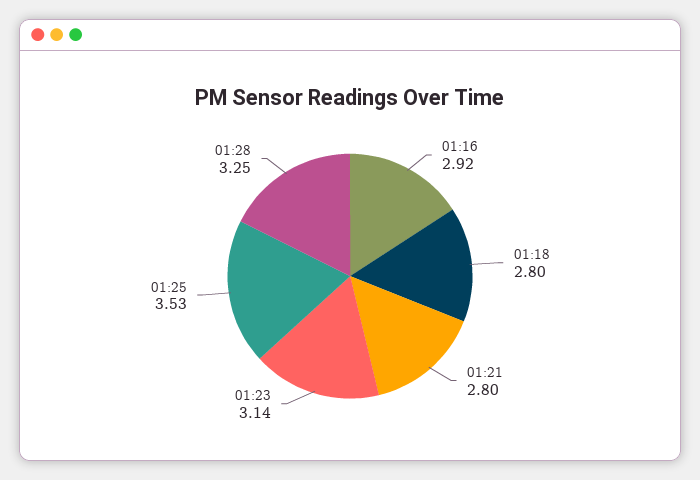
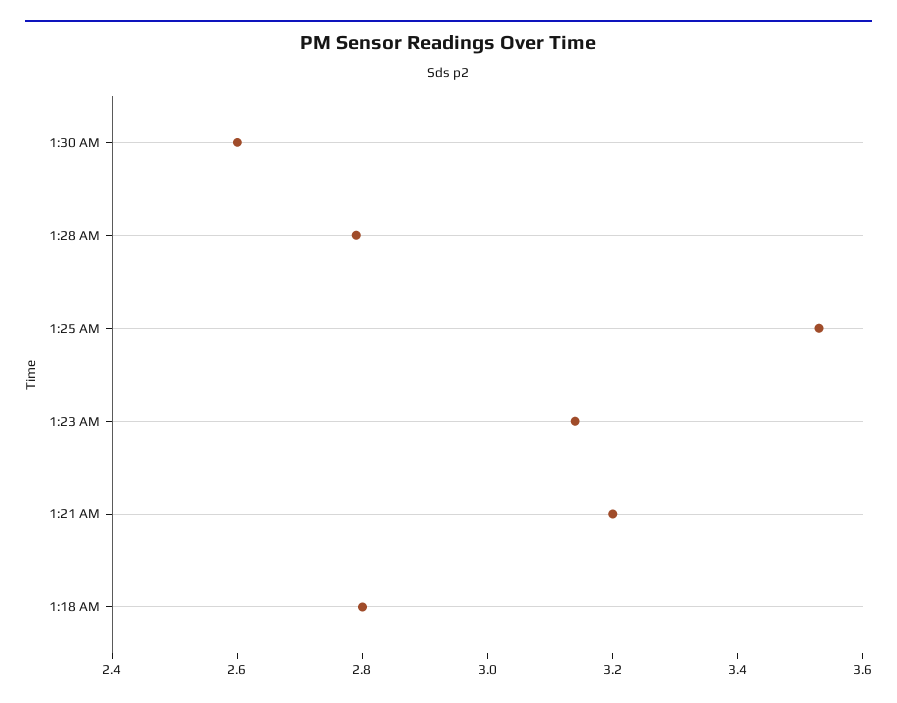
01:16: 2.92 -> none
01:21: 2.8 -> 3.2
01:28: 3.25 -> 2.8
1:30 AM: none -> 2.6

